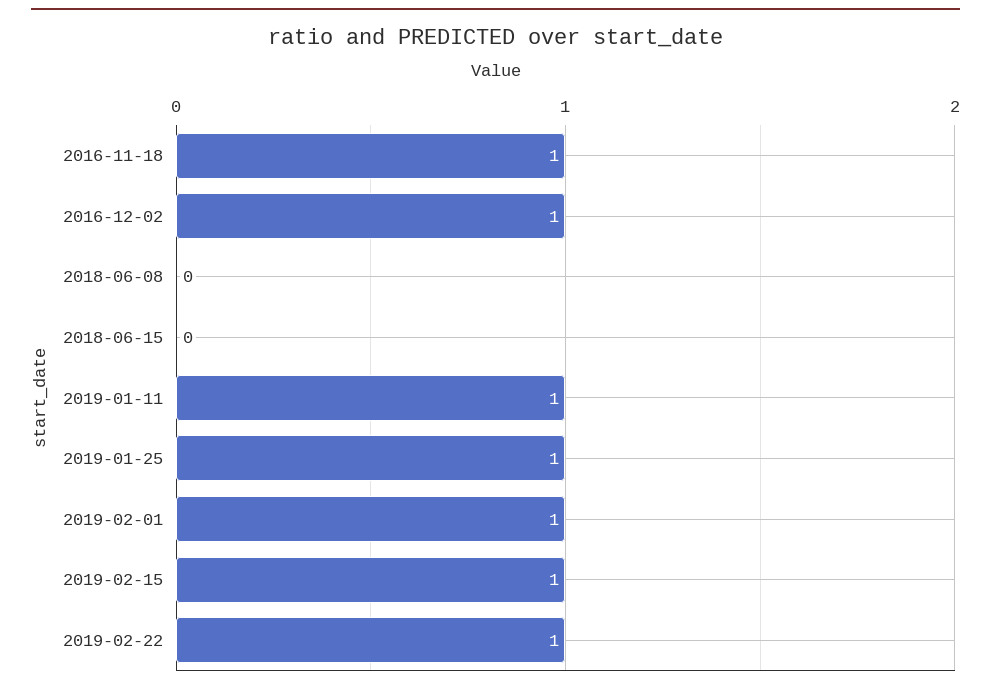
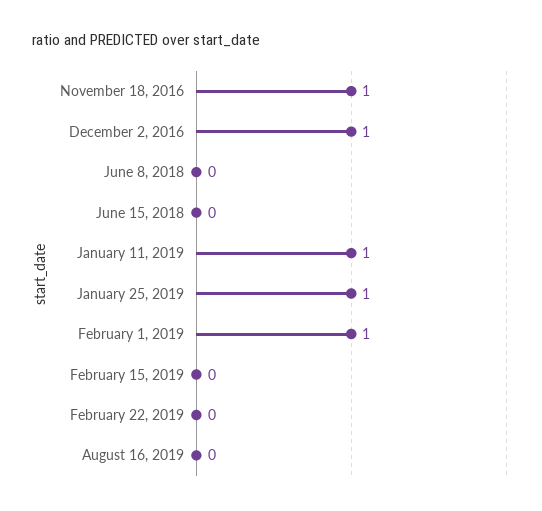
2019-02-15: 1 -> 0
2019-02-22: 1 -> 0
August 16, 2019: none -> 0

